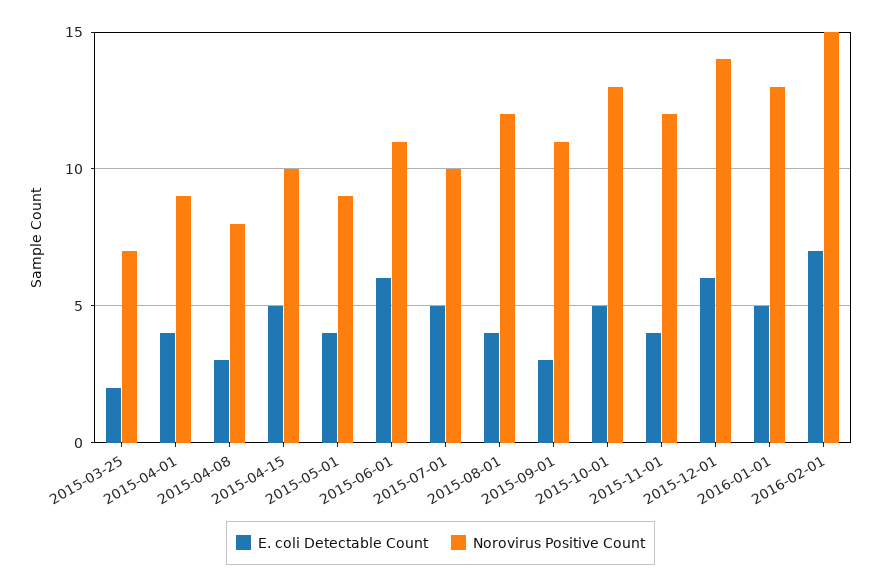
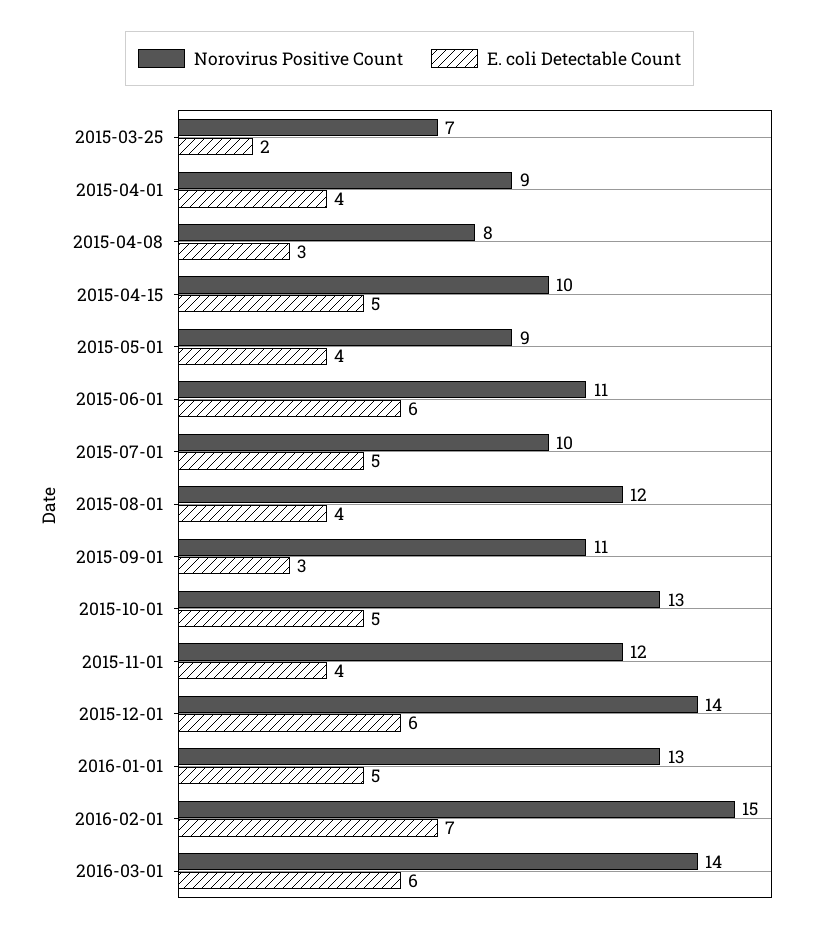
Norovirus Positive Count, 2016-03-01: none -> 14
E. coli Detectable Count, 2016-03-01: none -> 6

